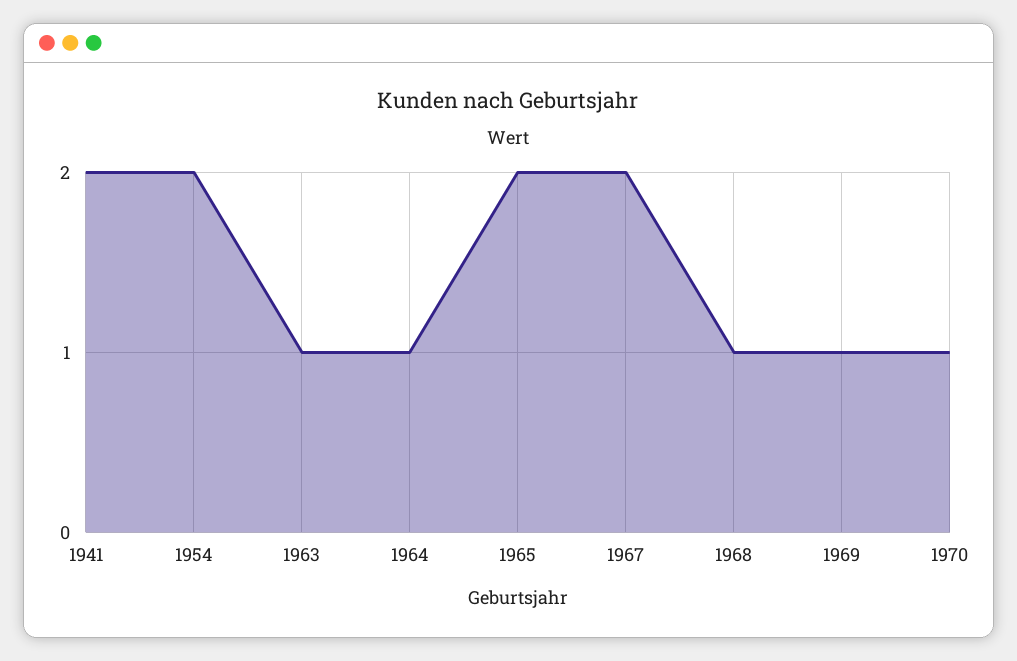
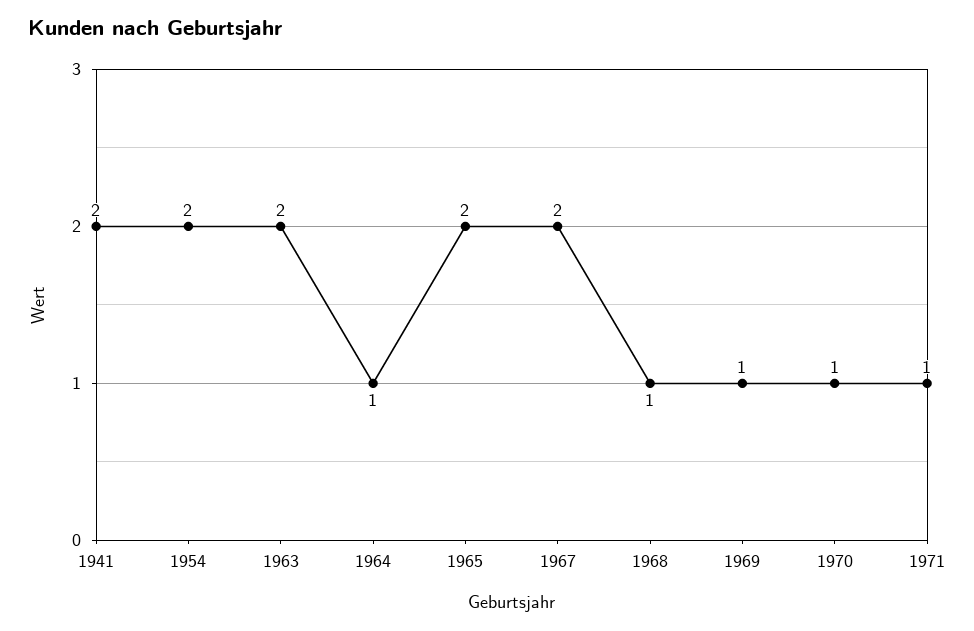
1963: 1 -> 2
1971: none -> 1

